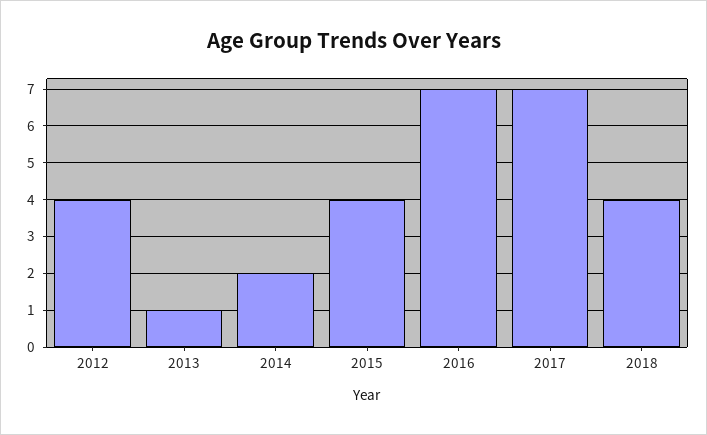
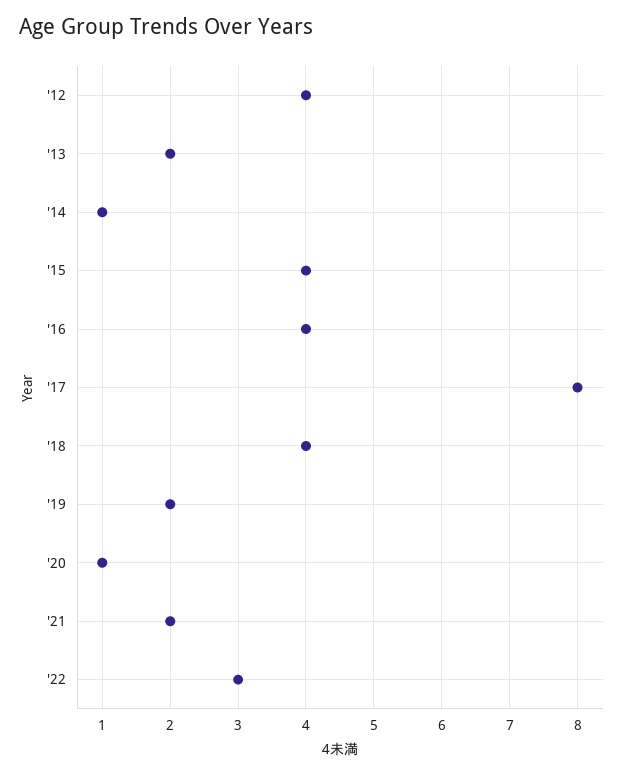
2013: 1 -> 2
2014: 2 -> 1
2016: 7 -> 4
2017: 7 -> 8
'19: none -> 2
'20: none -> 1
'21: none -> 2
'22: none -> 3

